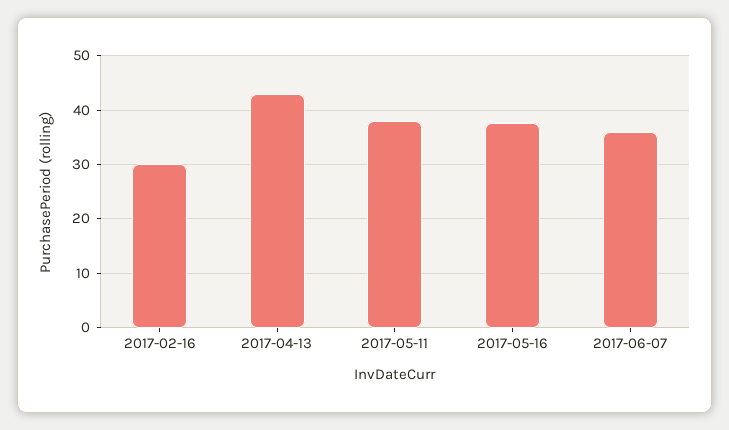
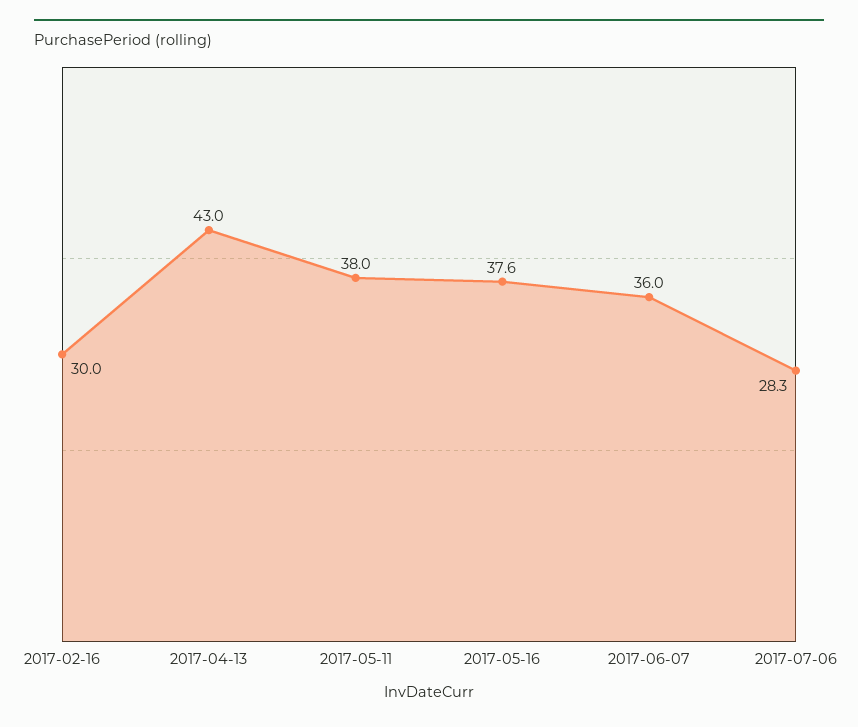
2017-07-06: none -> 28.3

